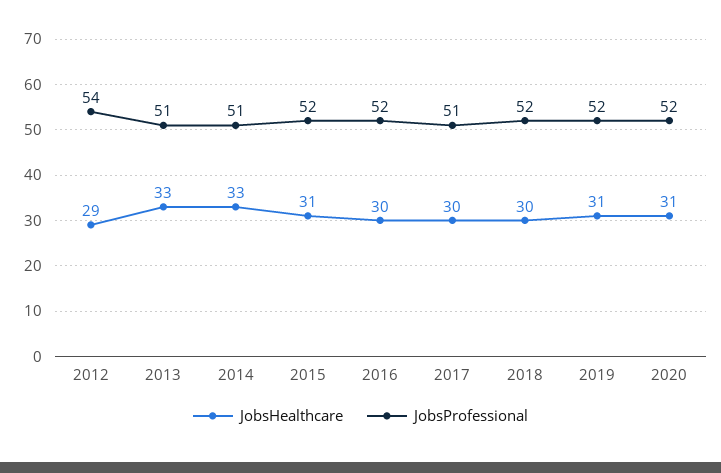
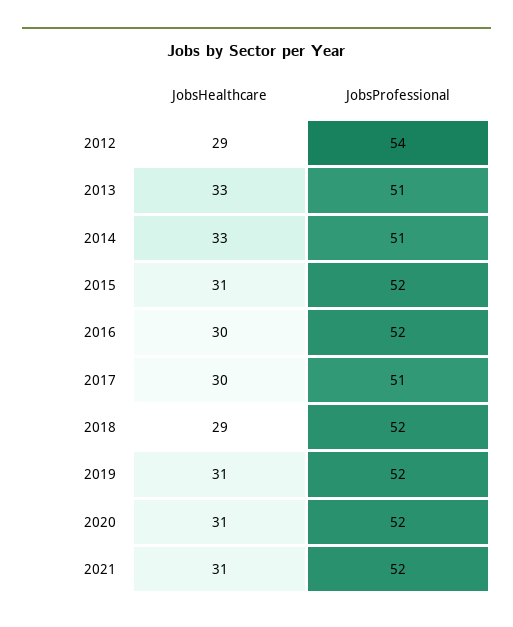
JobsHealthcare, 2018: 30 -> 29
JobsHealthcare, 2021: none -> 31
JobsProfessional, 2021: none -> 52

